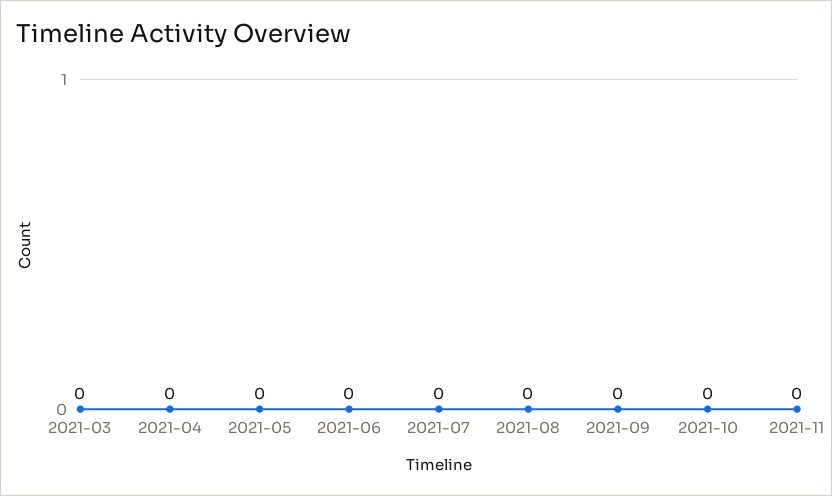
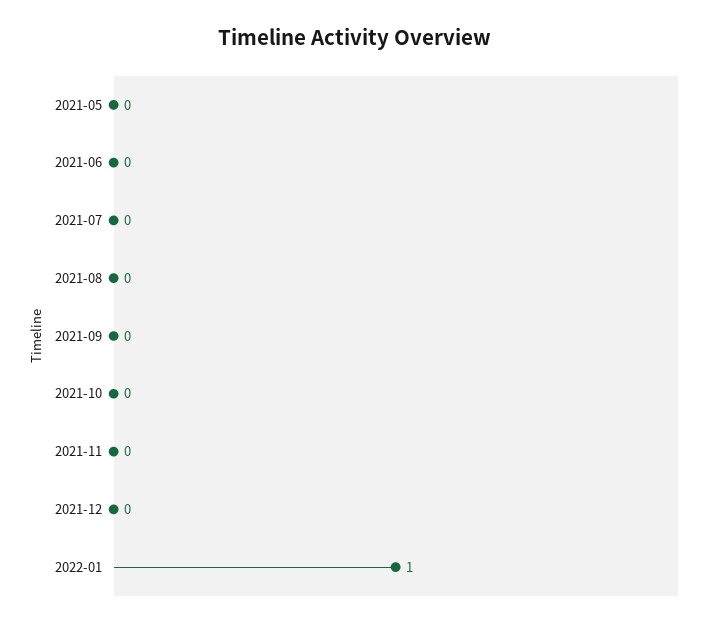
2021-03: 0 -> none
2021-04: 0 -> none
2021-12: none -> 0
2022-01: none -> 1

